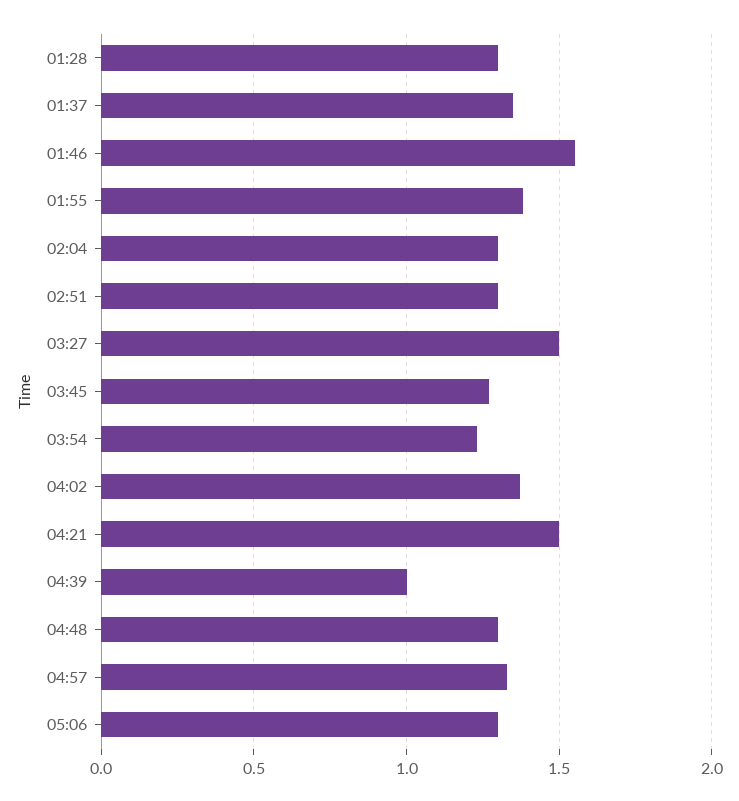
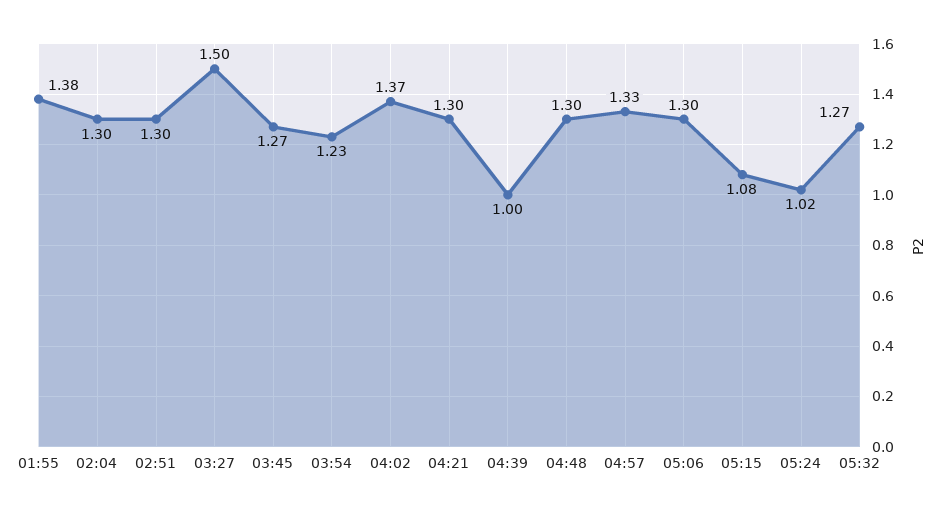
01:28: 1.3 -> none
01:37: 1.35 -> none
01:46: 1.55 -> none
04:21: 1.5 -> 1.3
05:15: none -> 1.08
05:24: none -> 1.02
05:32: none -> 1.27

